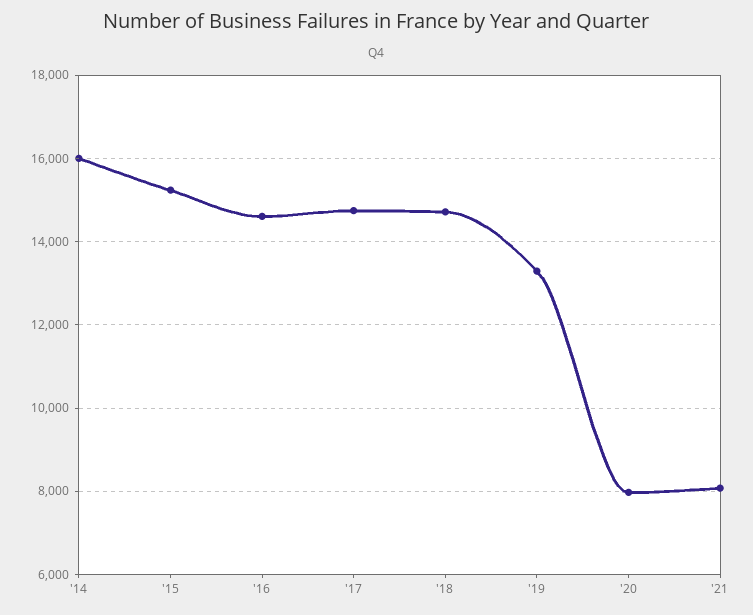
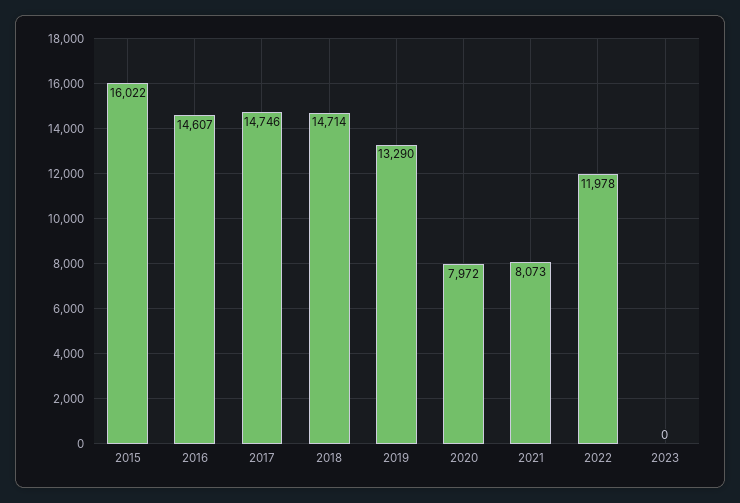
'14: 16000 -> none
'15: 15200 -> 16022
2022: none -> 11978
2023: none -> 0

